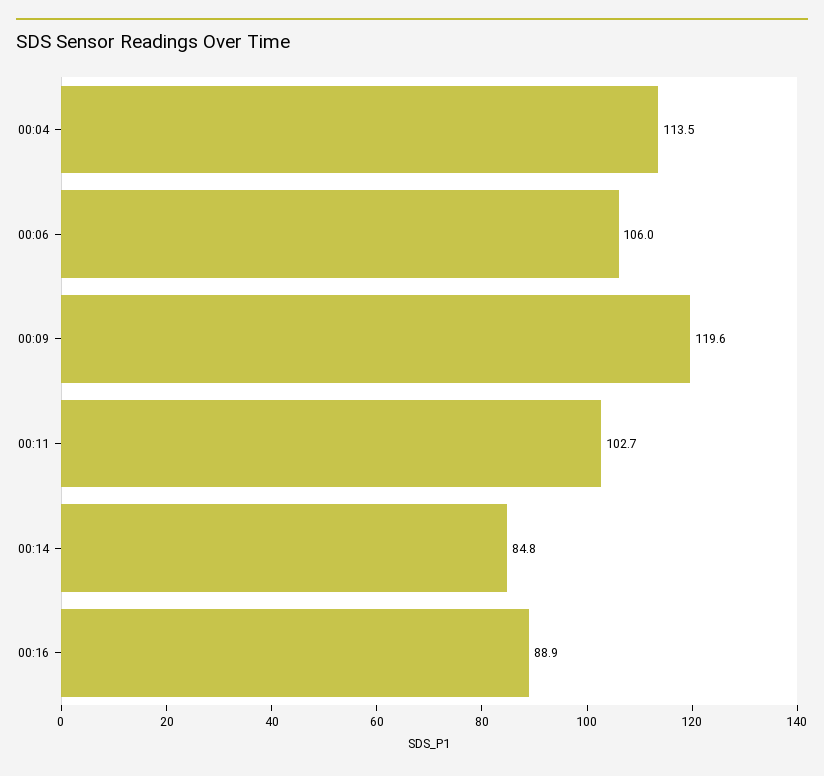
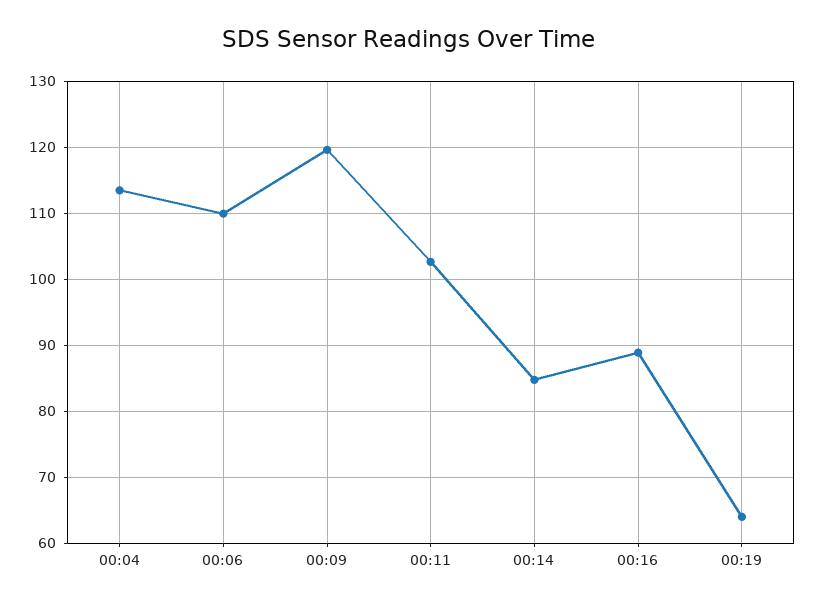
00:06: 106 -> 110
00:19: none -> 64

